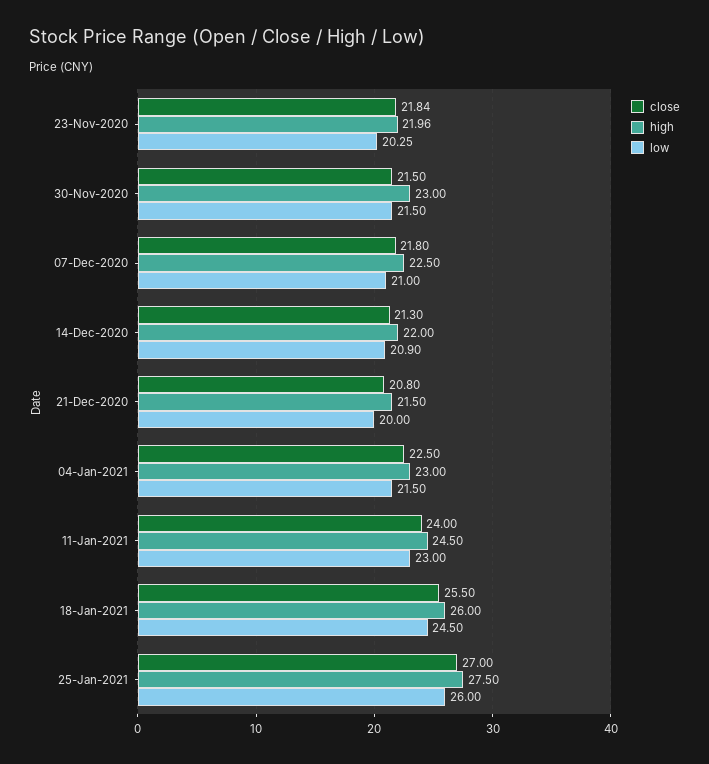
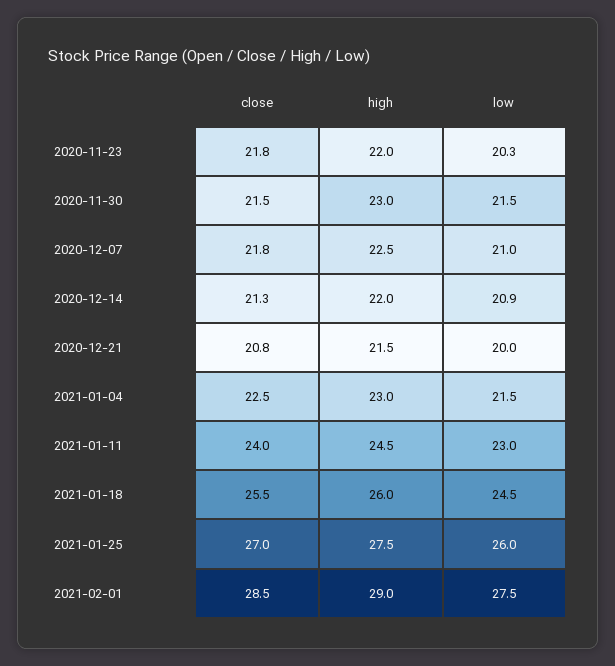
close, 2021-02-01: none -> 28.5
high, 2021-02-01: none -> 29
low, 2021-02-01: none -> 27.5

